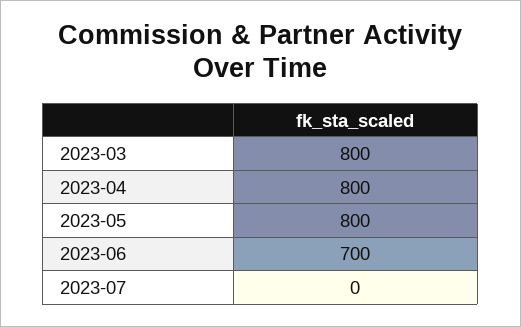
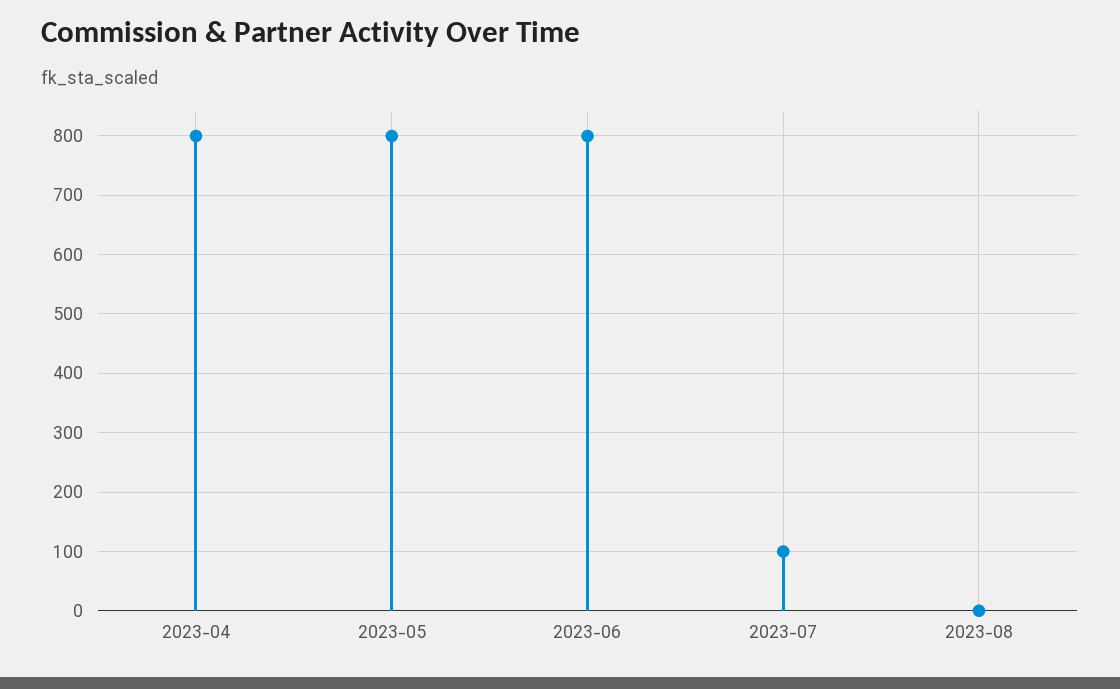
2023-03: 800 -> none
2023-06: 700 -> 800
2023-07: 0 -> 100
2023-08: none -> 0

